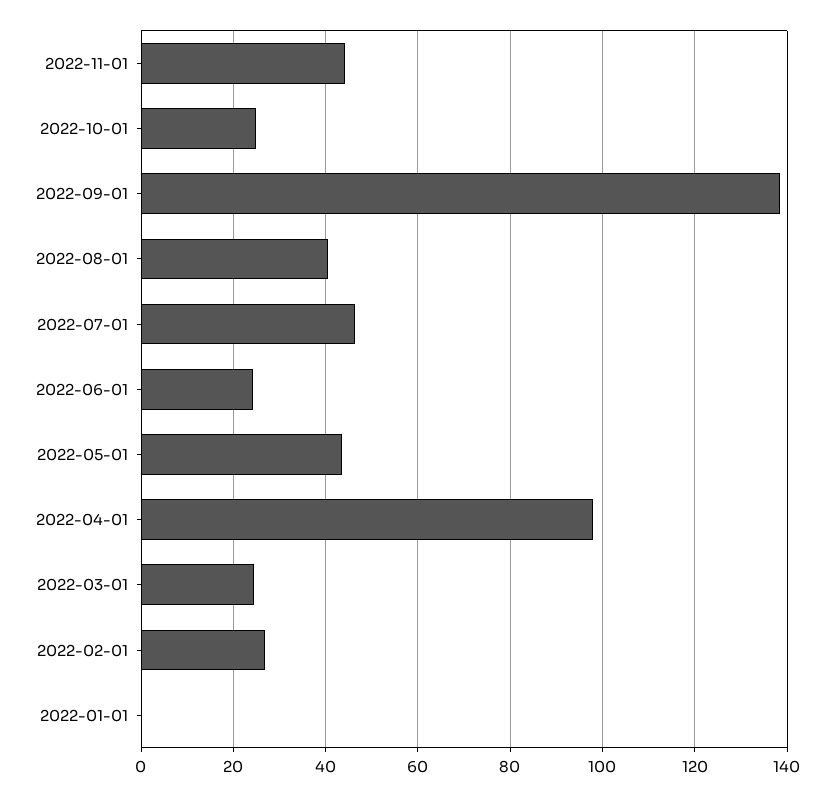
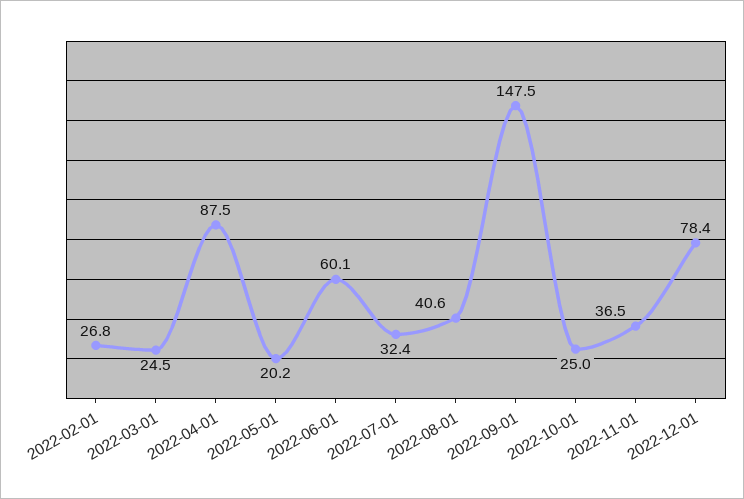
2022-11-01: 44 -> 36.5
2022-09-01: 138 -> 147.5
2022-07-01: 46 -> 32.4
2022-06-01: 24 -> 60.1
2022-05-01: 44 -> 20.2
2022-04-01: 98 -> 87.5
2022-01-01: 0 -> none
2022-12-01: none -> 78.4

